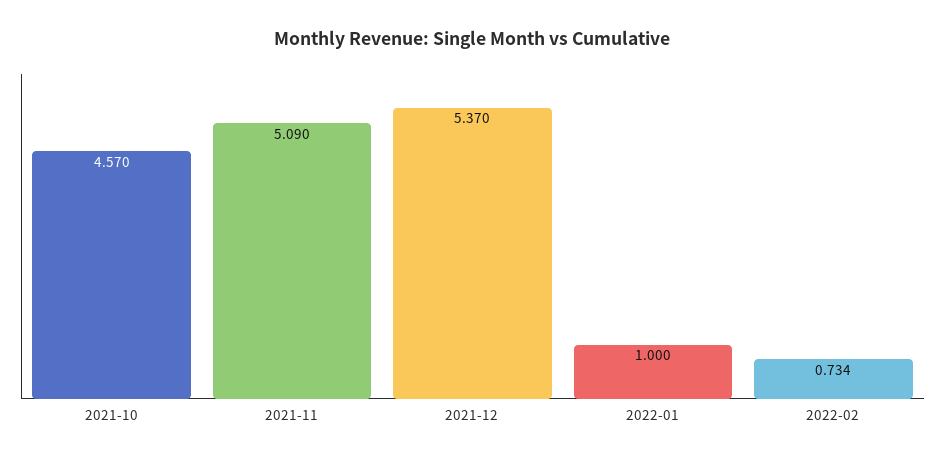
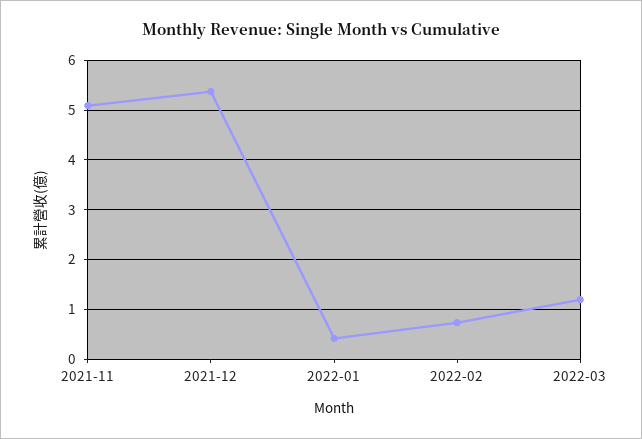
2021-10: 4.57 -> none
2022-01: 1 -> 0.4
2022-03: none -> 1.2

